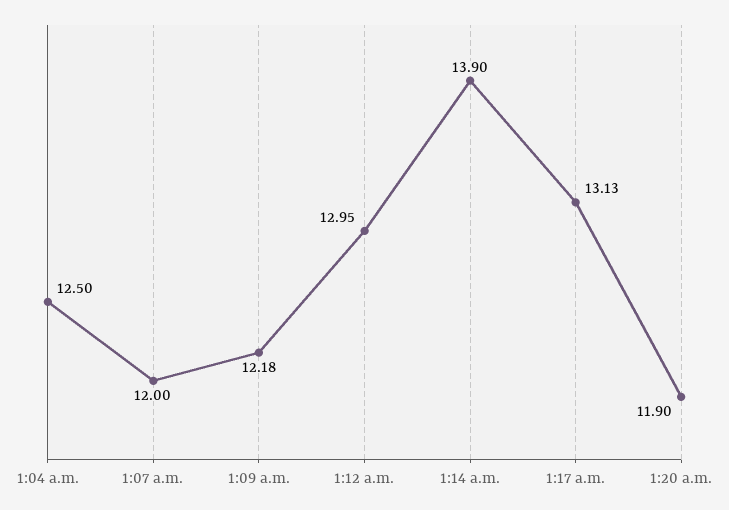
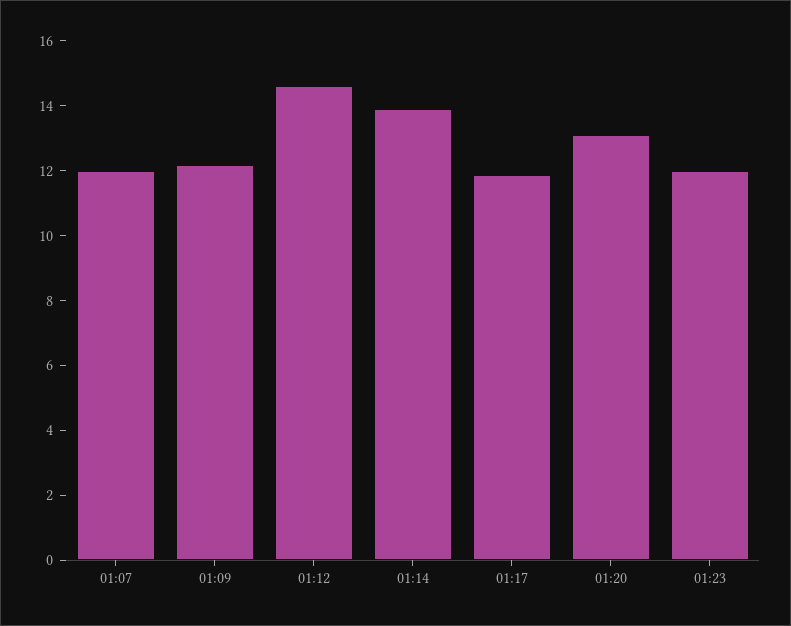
1:04 a.m.: 12.5 -> none
1:12 a.m.: 12.95 -> 14.5
1:17 a.m.: 13.13 -> 12
1:20 a.m.: 11.9 -> 13
01:23: none -> 12

